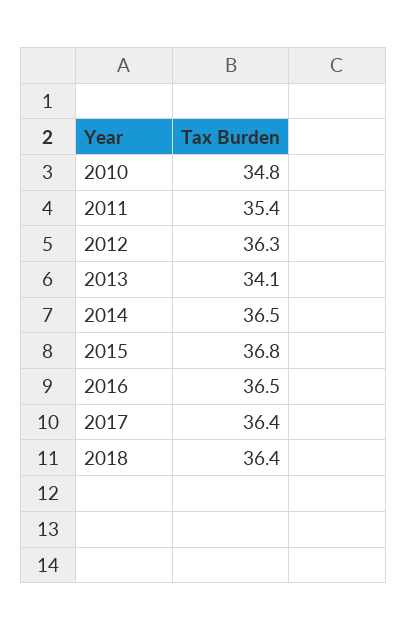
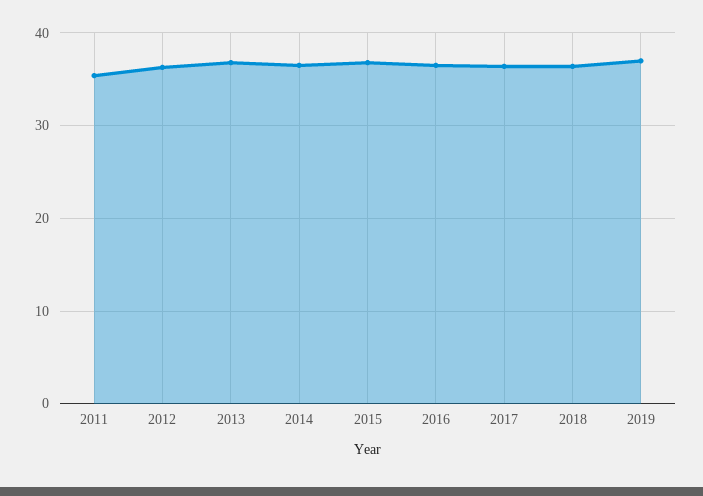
2010: 34.8 -> none
2013: 34.1 -> 37
2019: none -> 37

